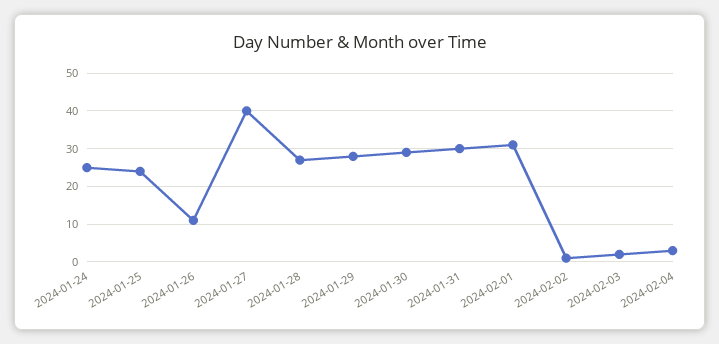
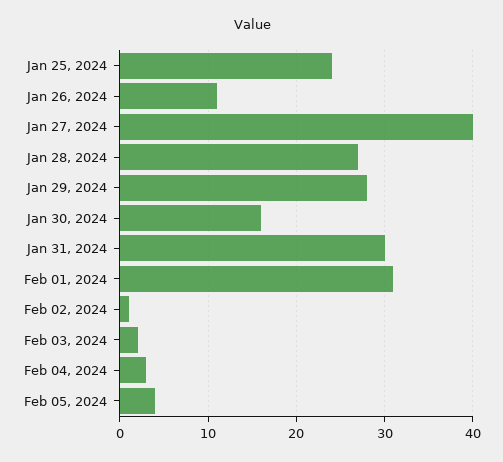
2024-01-24: 25 -> none
2024-01-30: 30 -> 16
Feb 05, 2024: none -> 4

